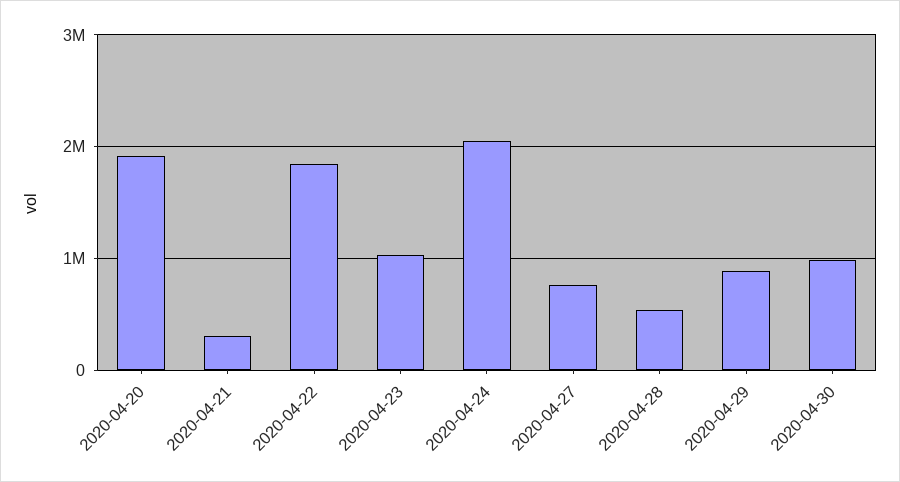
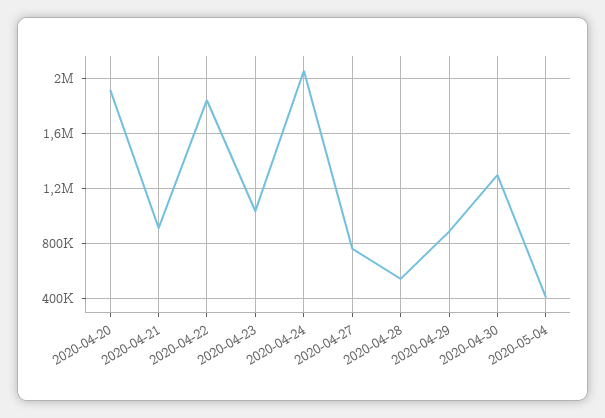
2020-04-21: 300000 -> 900000
2020-04-30: 1000000 -> 1300000
2020-05-04: none -> 400000

